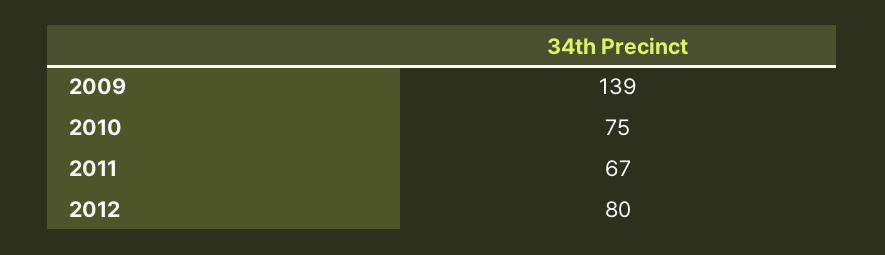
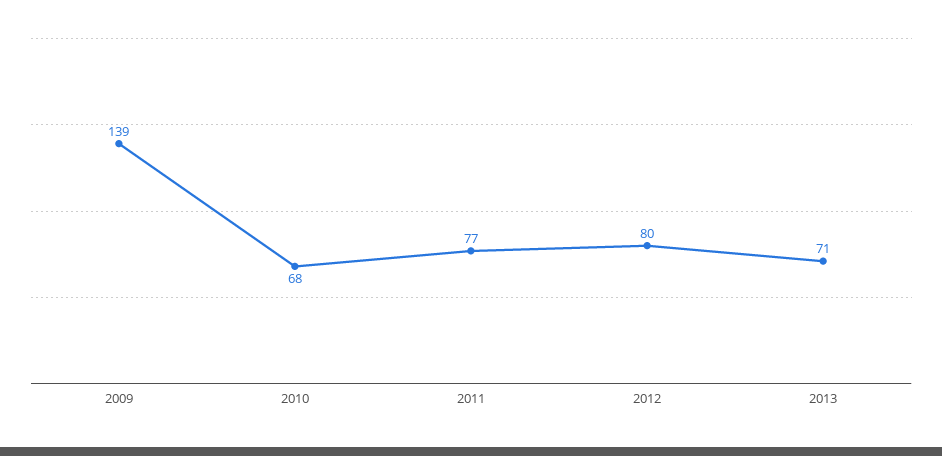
2010: 75 -> 68
2011: 67 -> 77
2013: none -> 71

